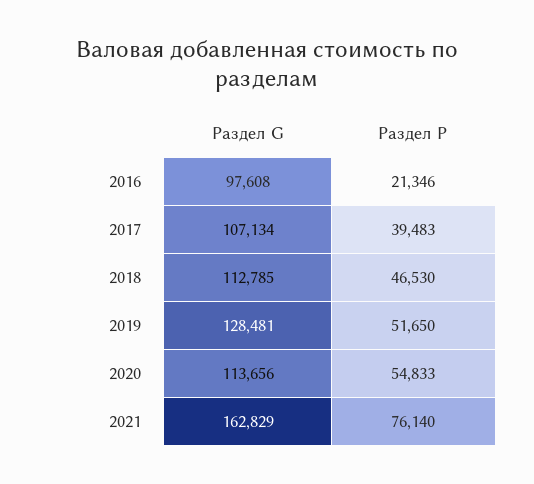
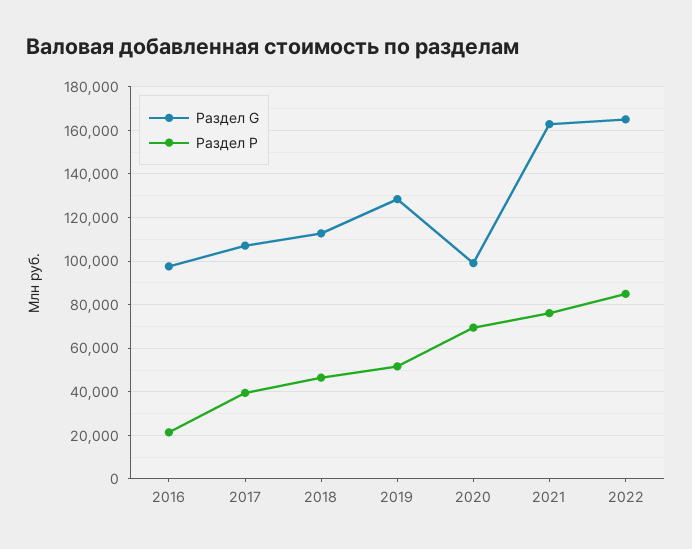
Раздел G, 2020: 113656 -> 100000
Раздел P, 2020: 54833 -> 70000
Раздел G, 2022: none -> 165000
Раздел P, 2022: none -> 85000

